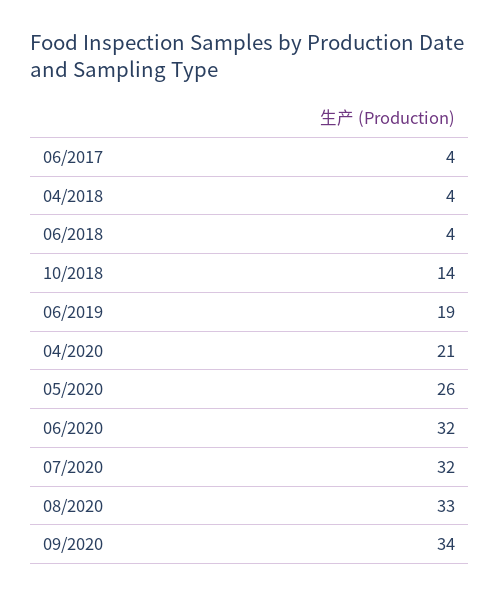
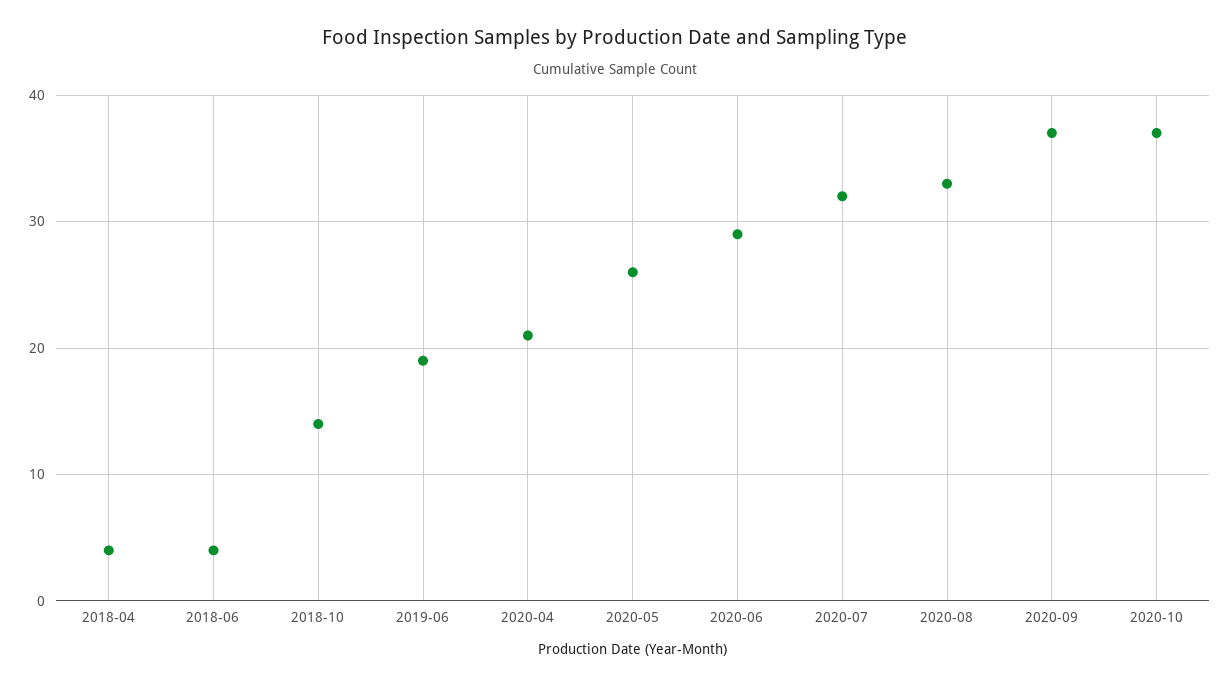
06/2017: 4 -> none
06/2020: 32 -> 29
09/2020: 34 -> 37
2020-10: none -> 37

